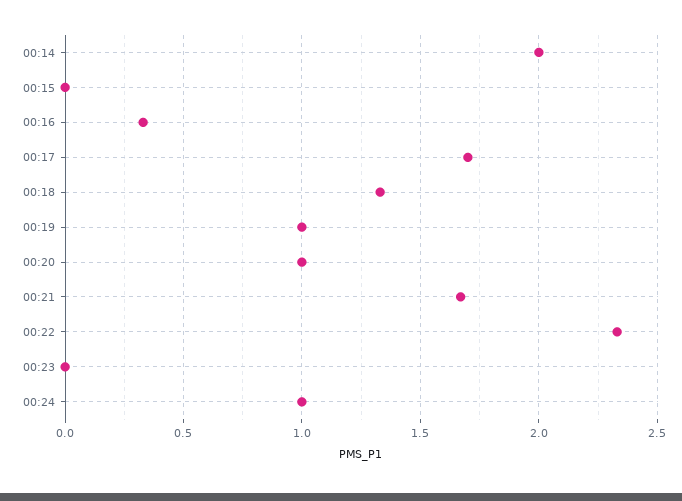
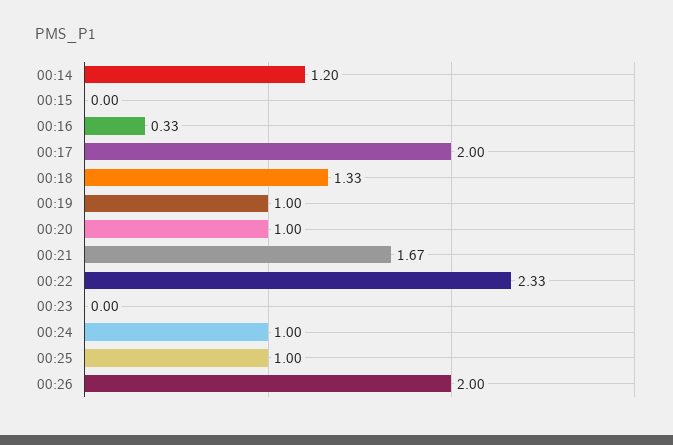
00:14: 2 -> 1.2
00:17: 1.7 -> 2
00:25: none -> 1
00:26: none -> 2

